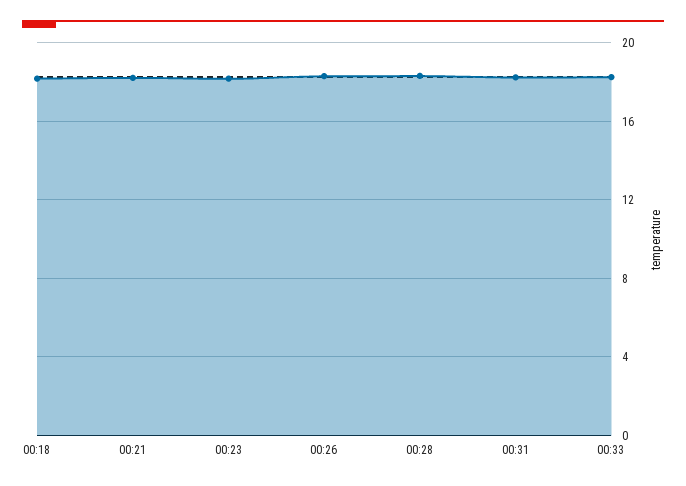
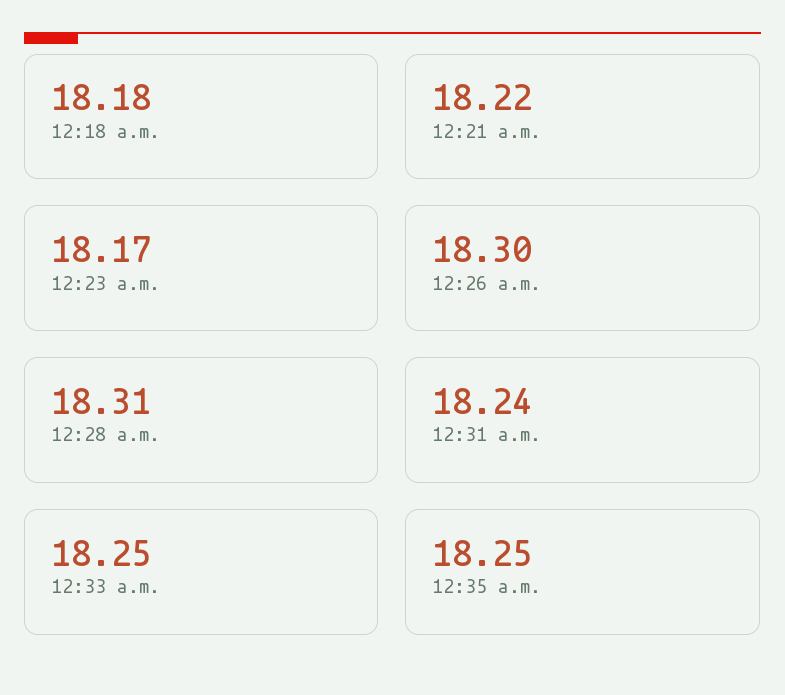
12:35 a.m.: none -> 18.25

